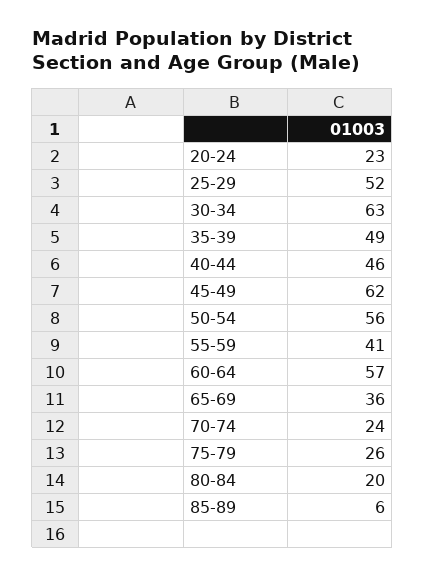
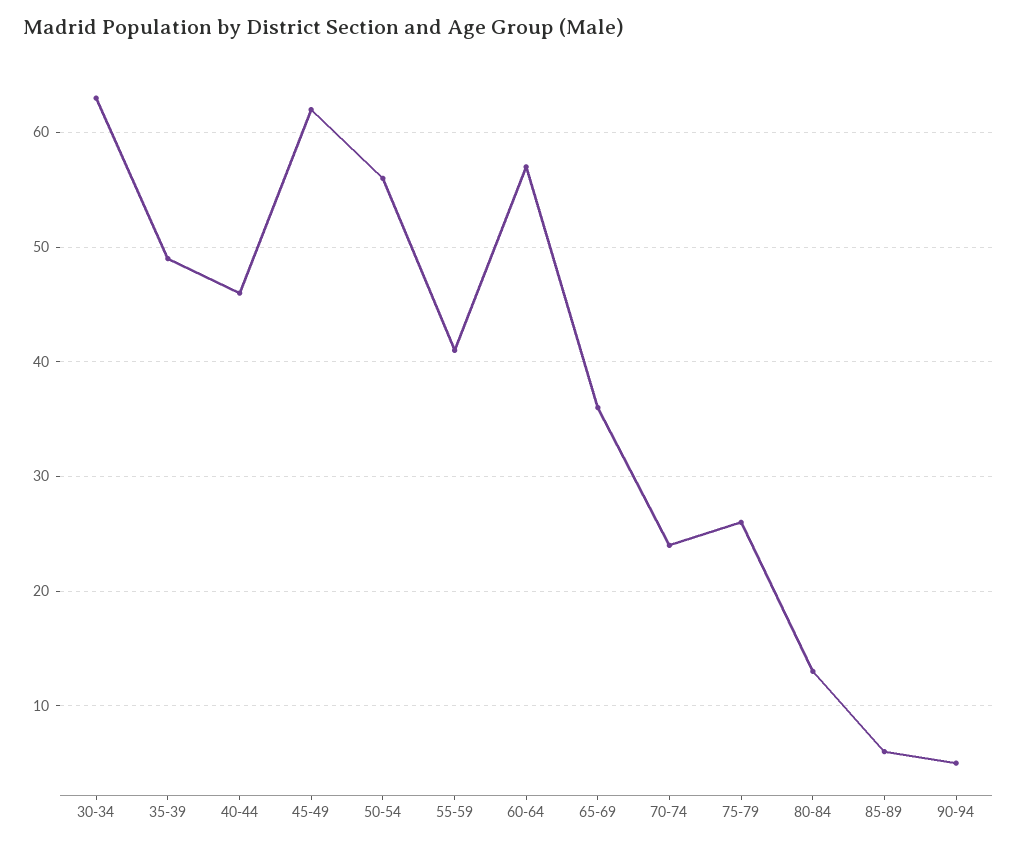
20-24: 23 -> none
25-29: 52 -> none
80-84: 20 -> 13
90-94: none -> 5

